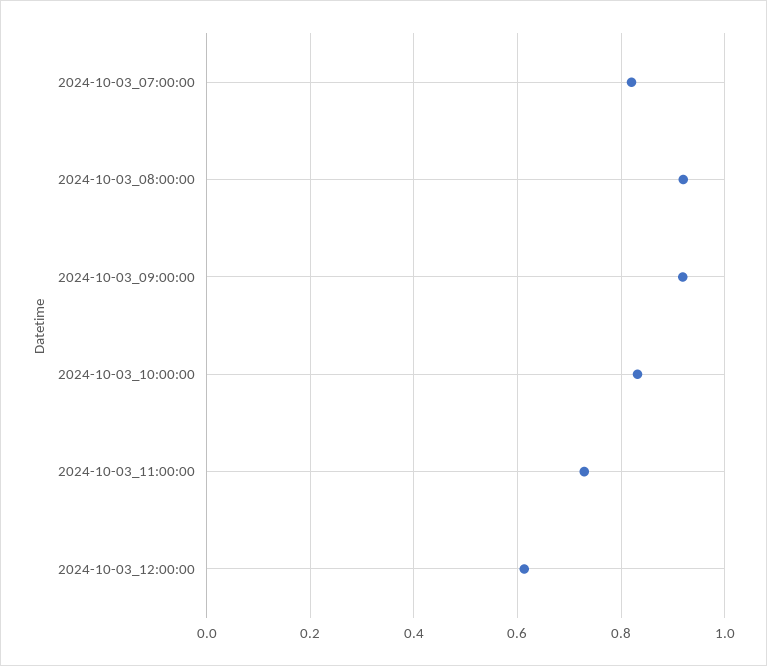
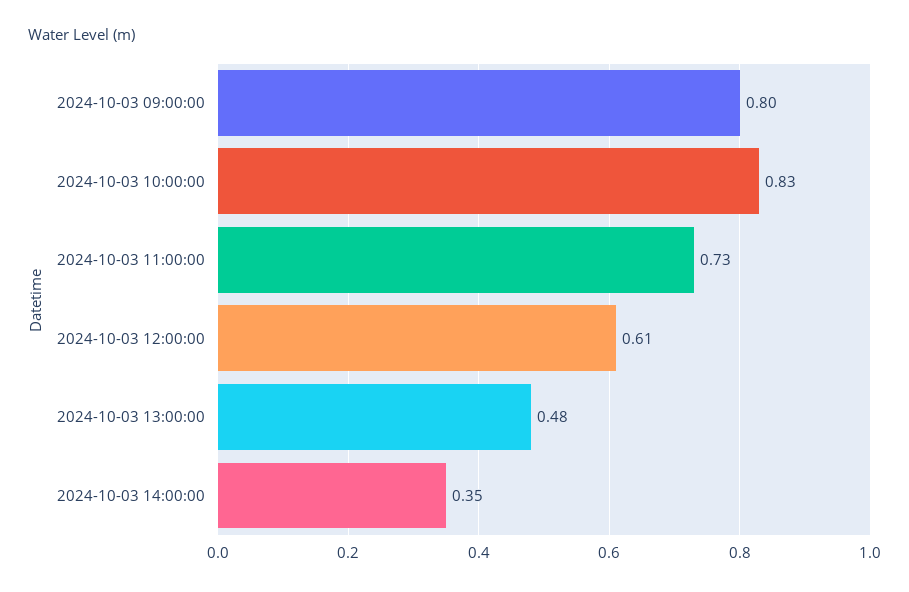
2024-10-03_07:00:00: 0.82 -> none
2024-10-03_08:00:00: 0.92 -> none
2024-10-03_09:00:00: 0.92 -> 0.8
2024-10-03 13:00:00: none -> 0.48
2024-10-03 14:00:00: none -> 0.35

